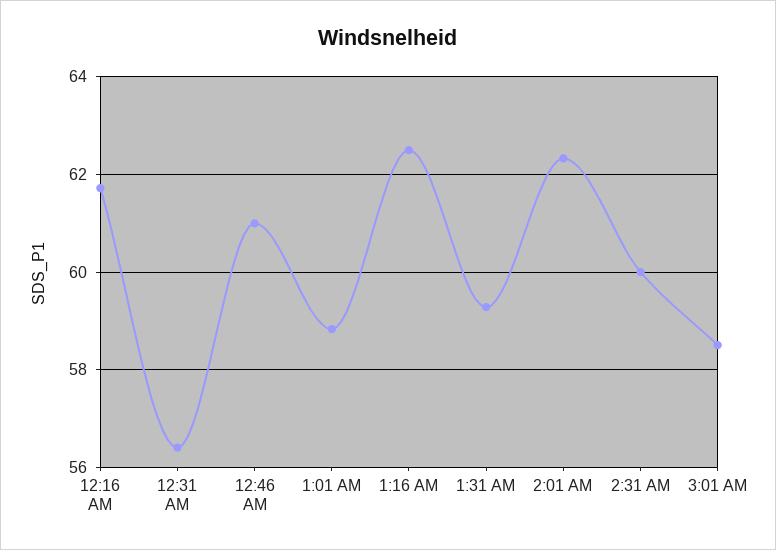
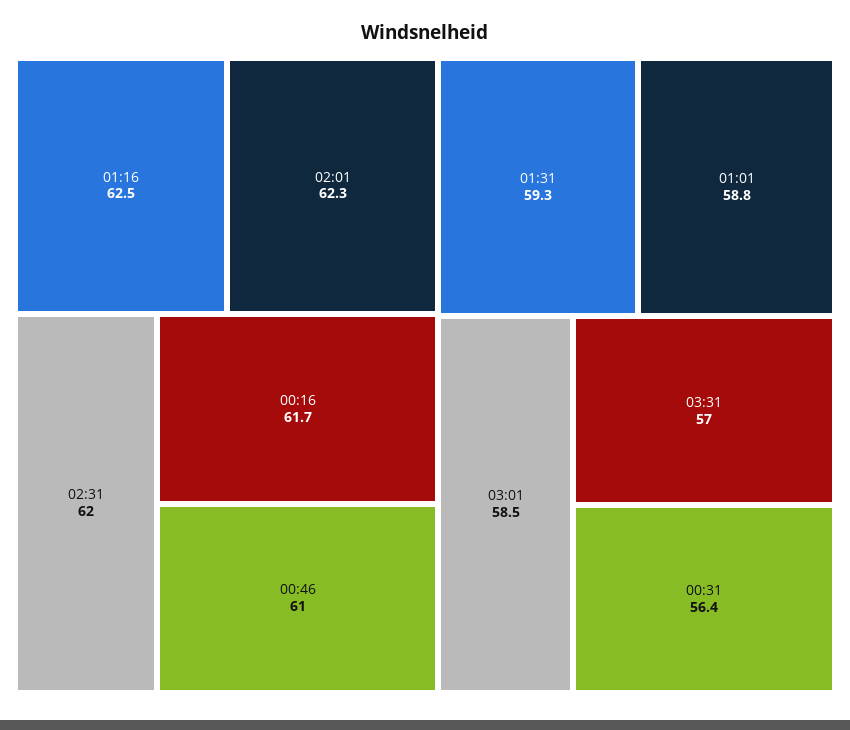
2:31 AM: 60 -> 62
03:31: none -> 57

